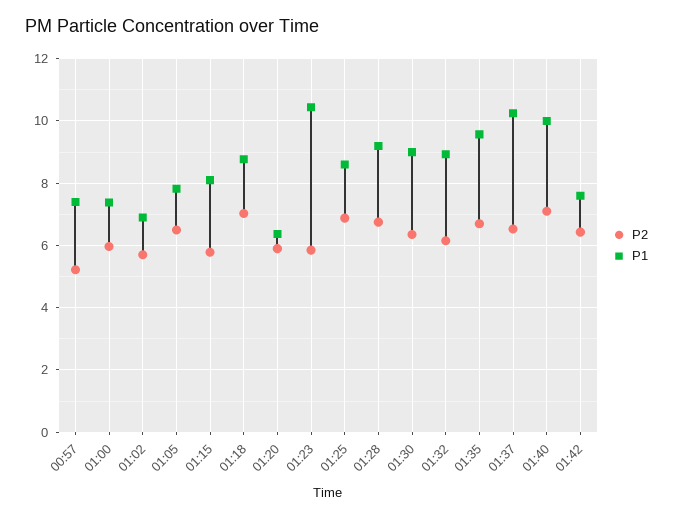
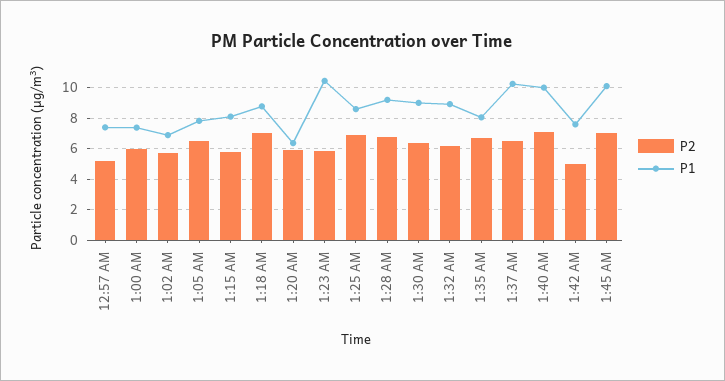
P1, 01:35: 9.6 -> 8
P2, 01:42: 6.4 -> 5
P2, 1:45 AM: none -> 7
P1, 1:45 AM: none -> 10

